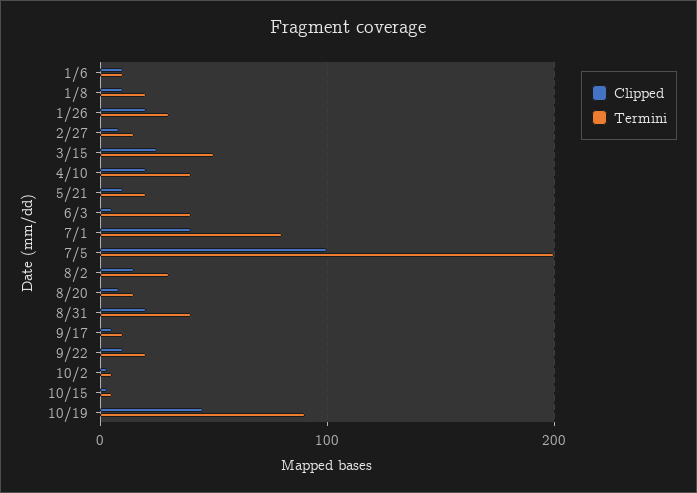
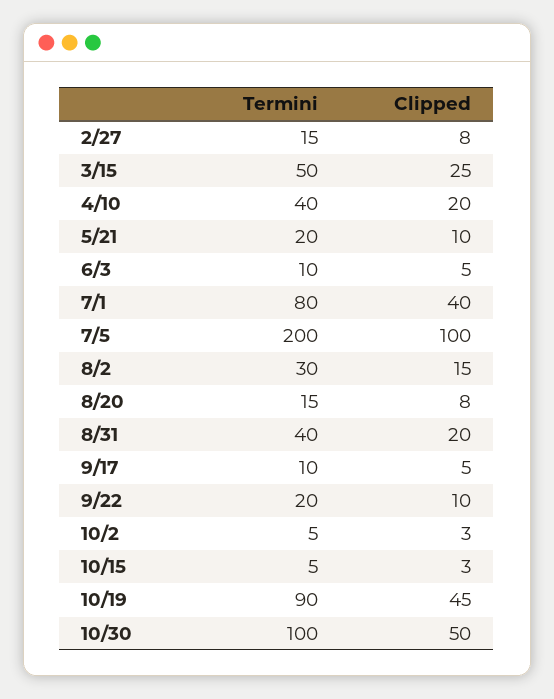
Clipped, 1/6: 10 -> none
Termini, 1/6: 10 -> none
Clipped, 1/8: 10 -> none
Termini, 1/8: 20 -> none
Clipped, 1/26: 20 -> none
Termini, 1/26: 30 -> none
Termini, 6/3: 40 -> 10
Termini, 10/30: none -> 100
Clipped, 10/30: none -> 50

